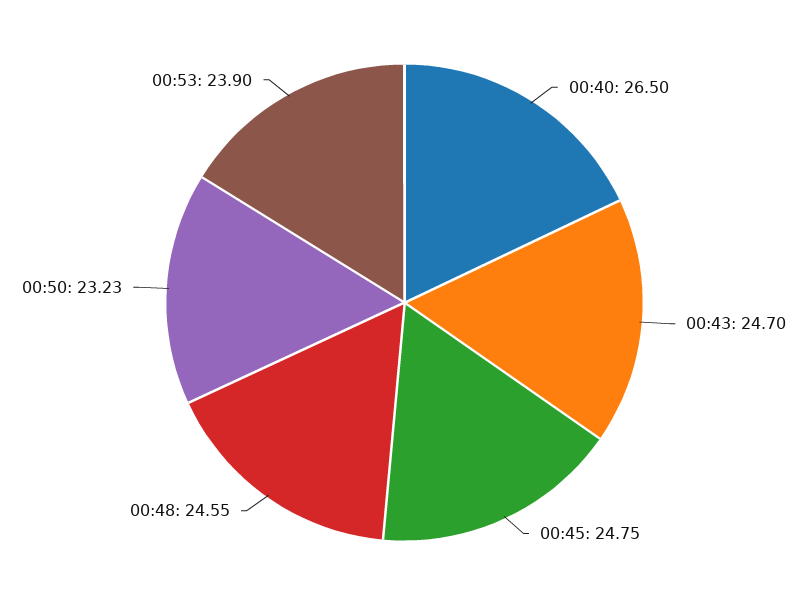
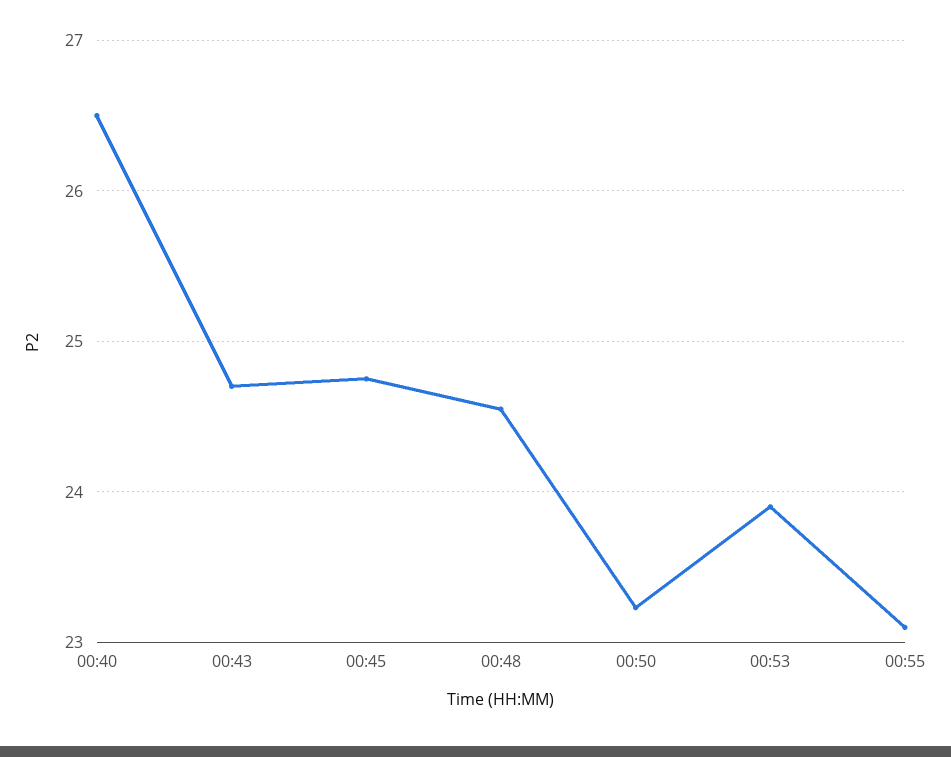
00:55: none -> 23.1

